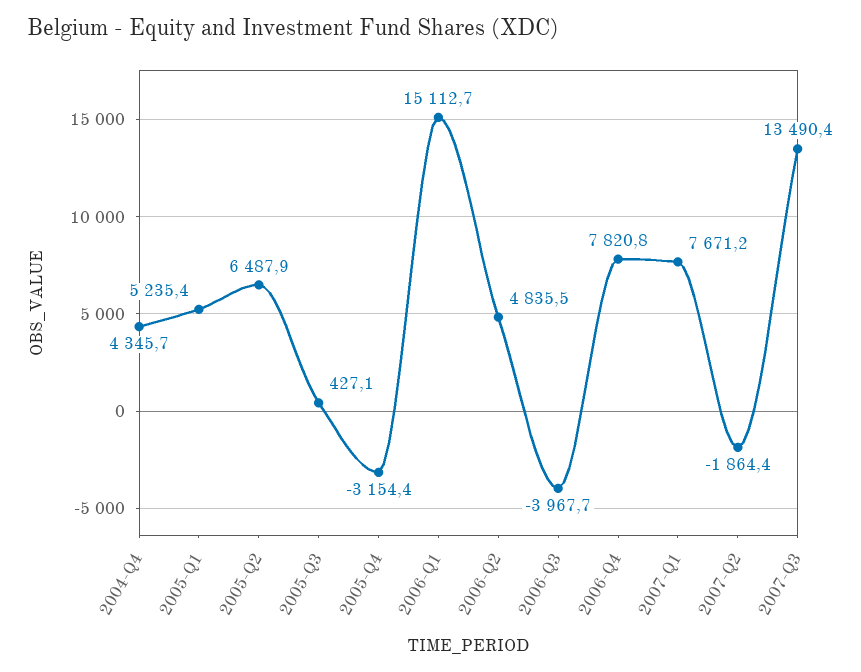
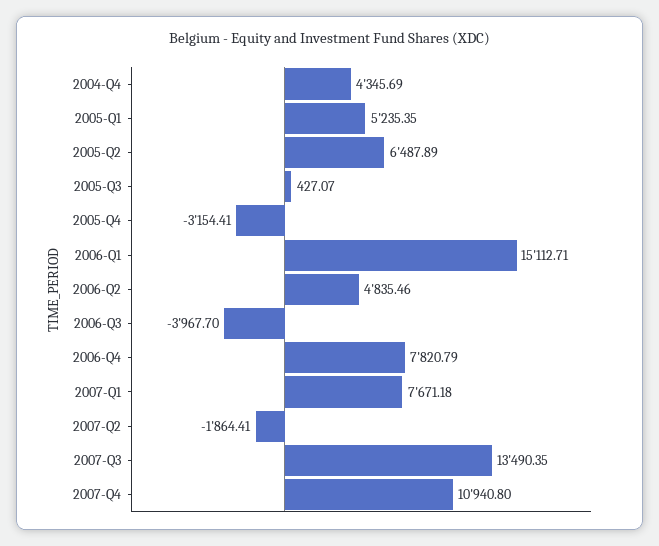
2007-Q4: none -> 10940.8

